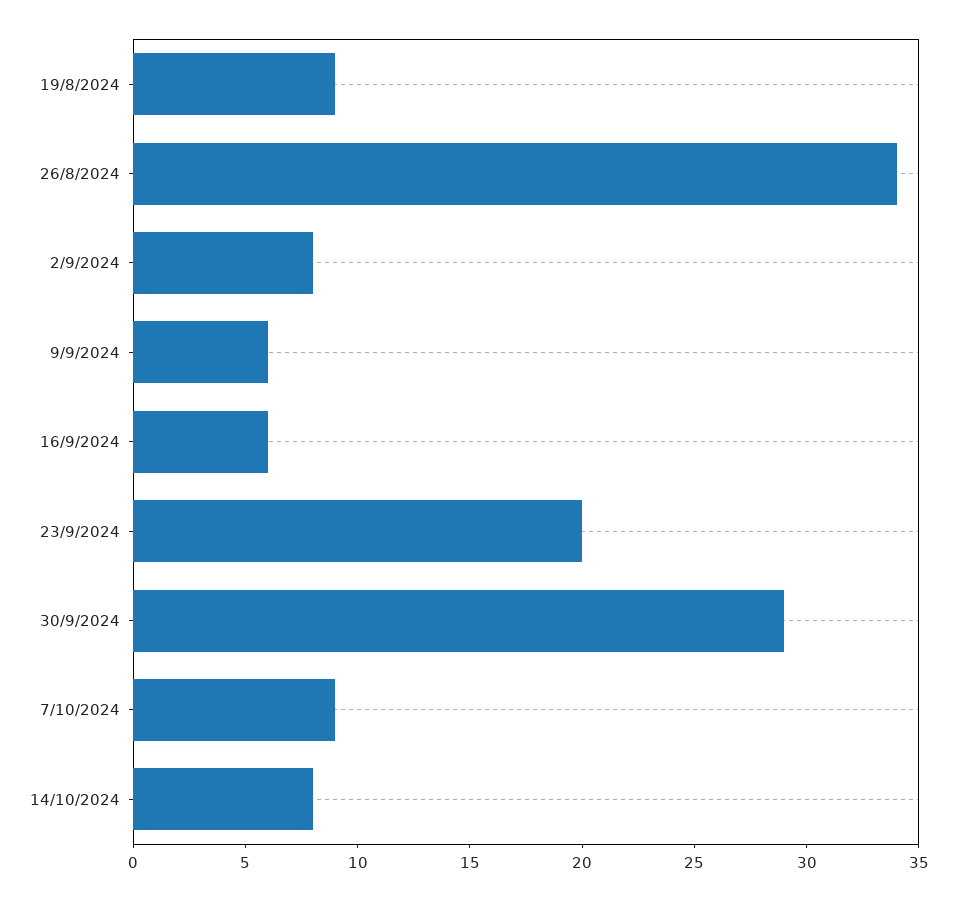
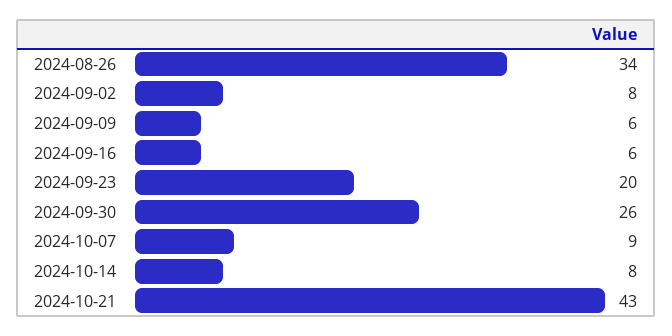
19/8/2024: 9 -> none
30/9/2024: 29 -> 26
2024-10-21: none -> 43

